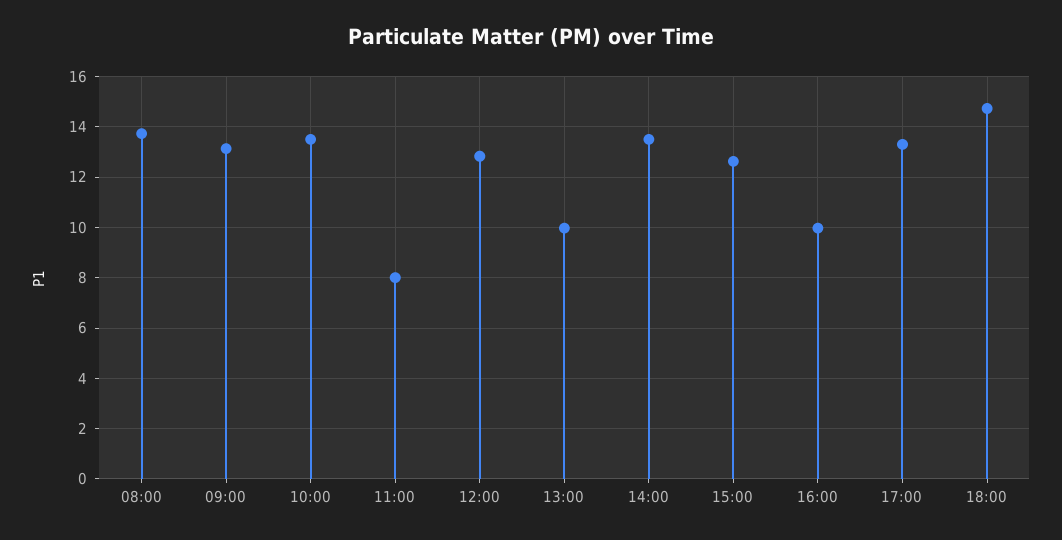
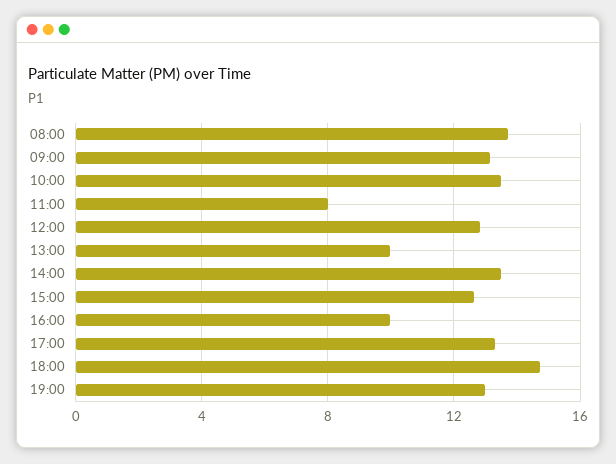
19:00: none -> 13

